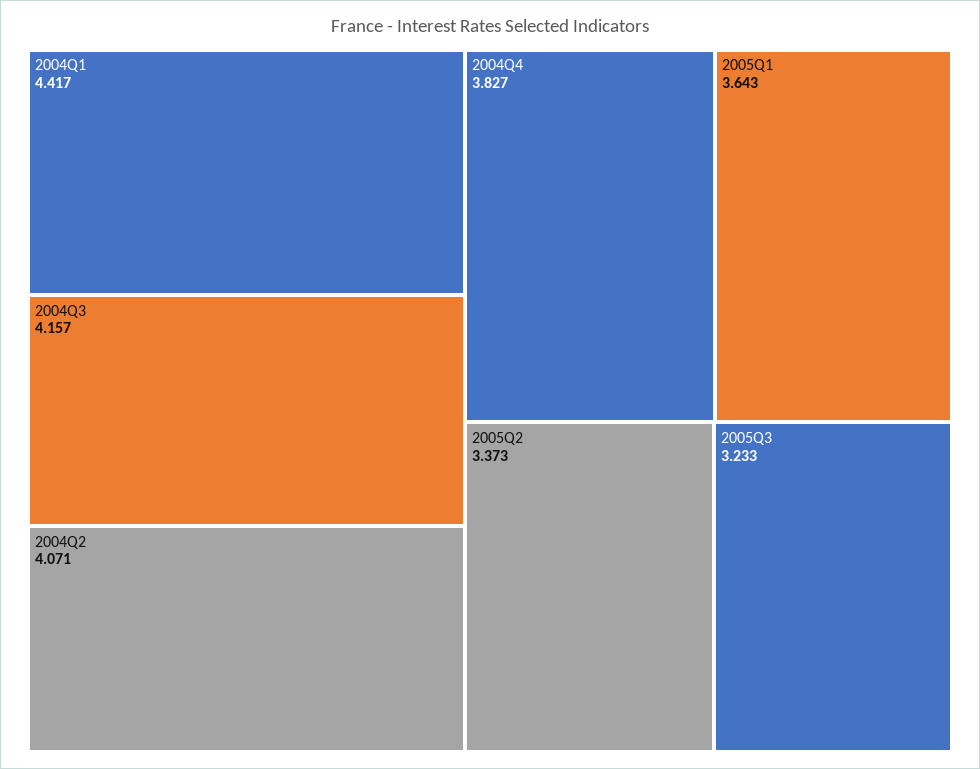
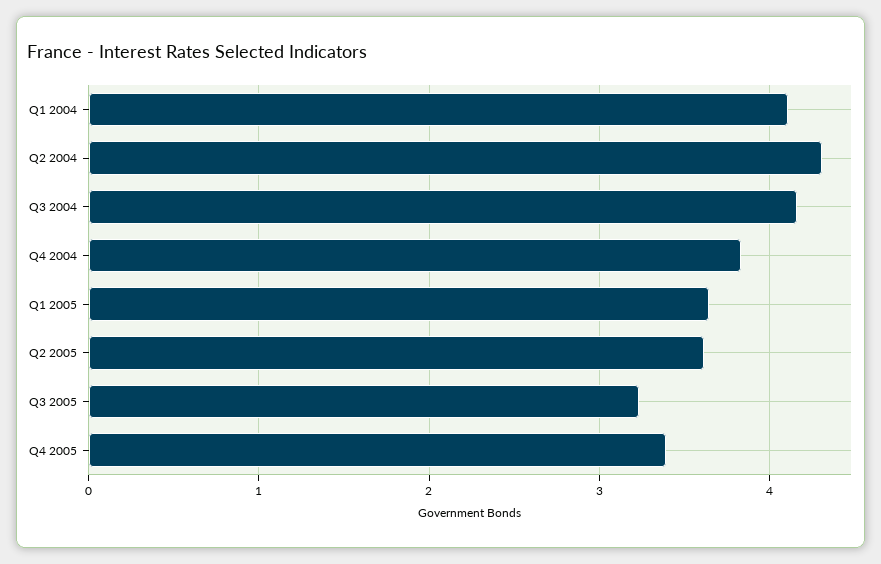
2004Q1: 4.417 -> 4.1
2004Q2: 4.071 -> 4.3
2005Q2: 3.373 -> 3.6
Q4 2005: none -> 3.4

